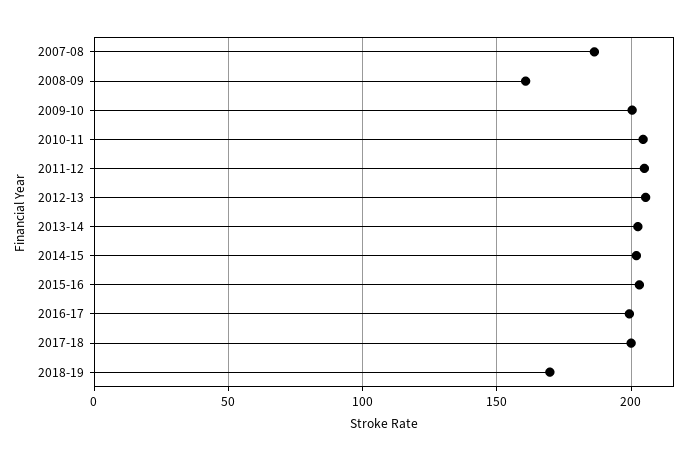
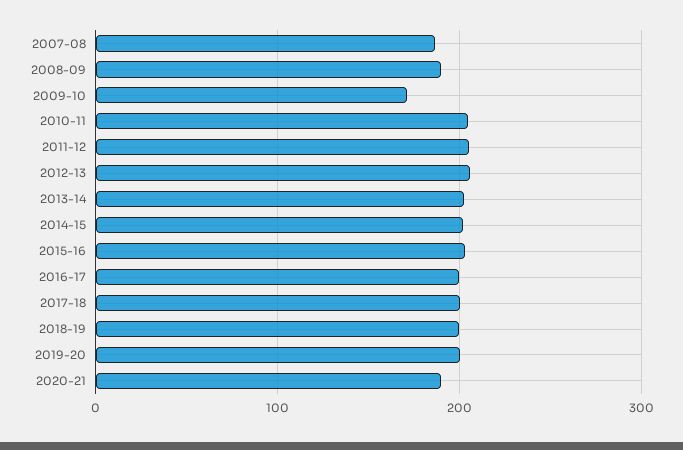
2008-09: 160 -> 190
2009-10: 200 -> 170
2018-19: 170 -> 200
2019-20: none -> 200
2020-21: none -> 190

